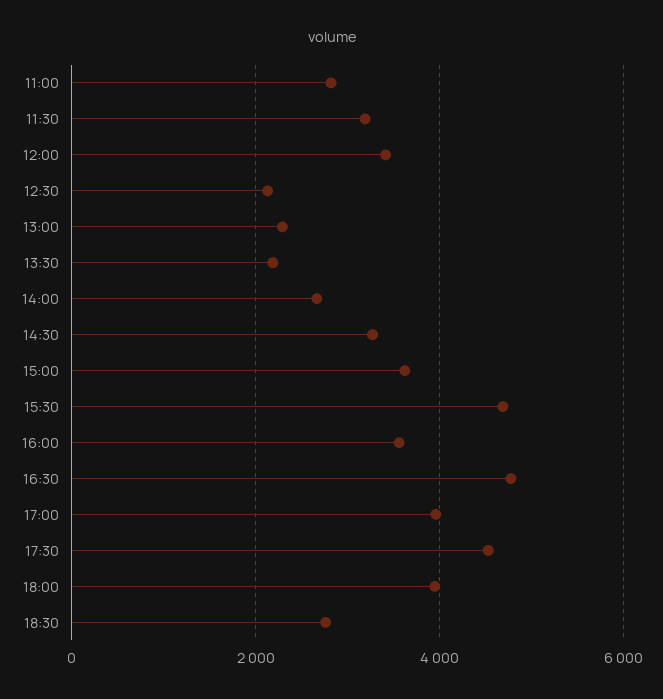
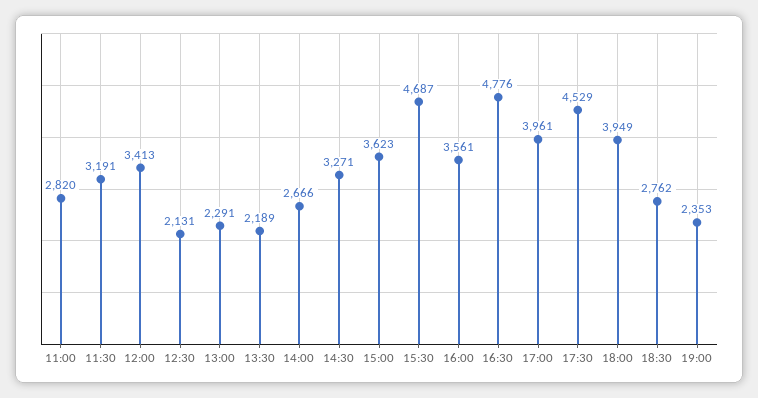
19:00: none -> 2353

